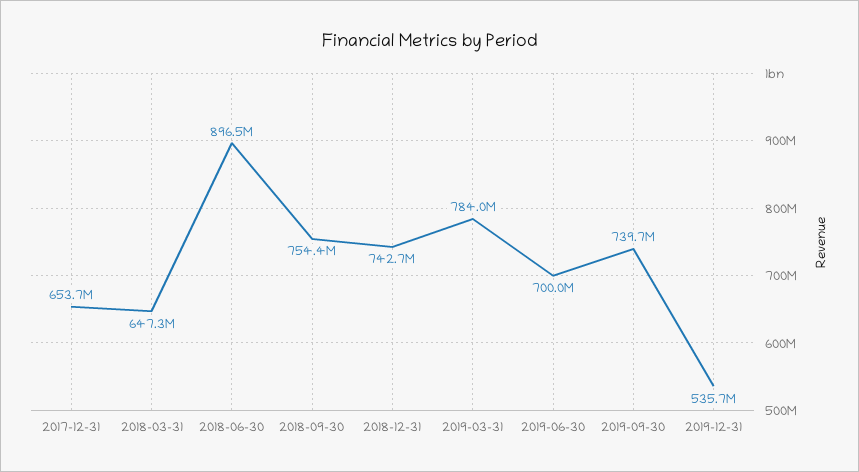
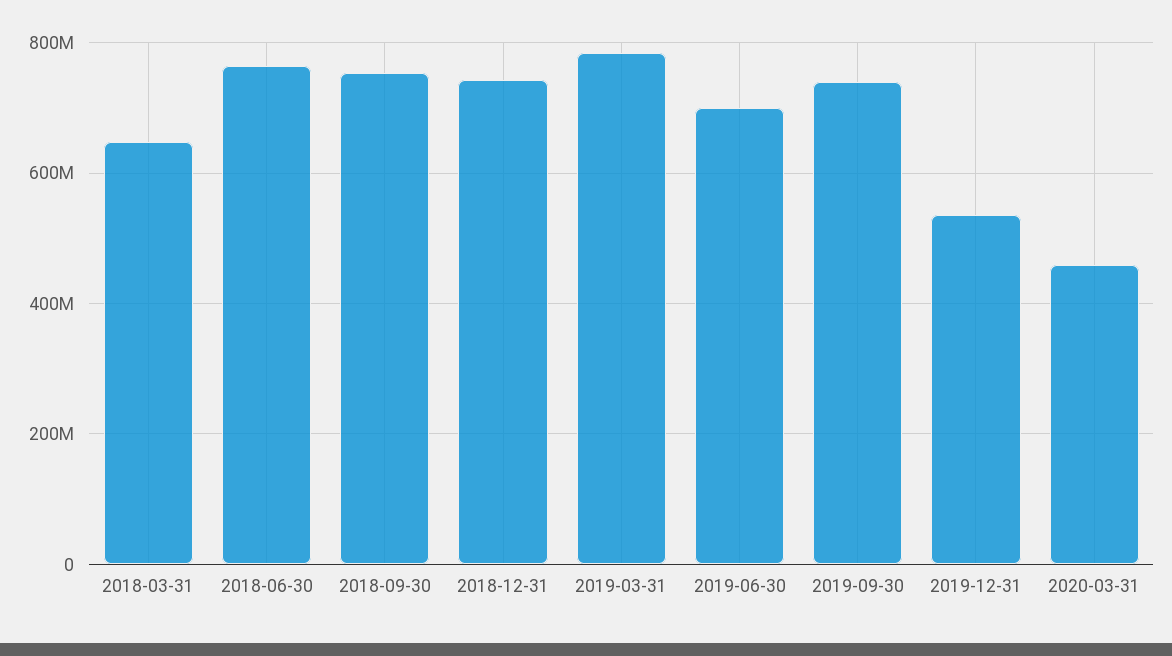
2017-12-31: 653700000 -> none
2018-06-30: 896500000 -> 760000000
2020-03-31: none -> 460000000

